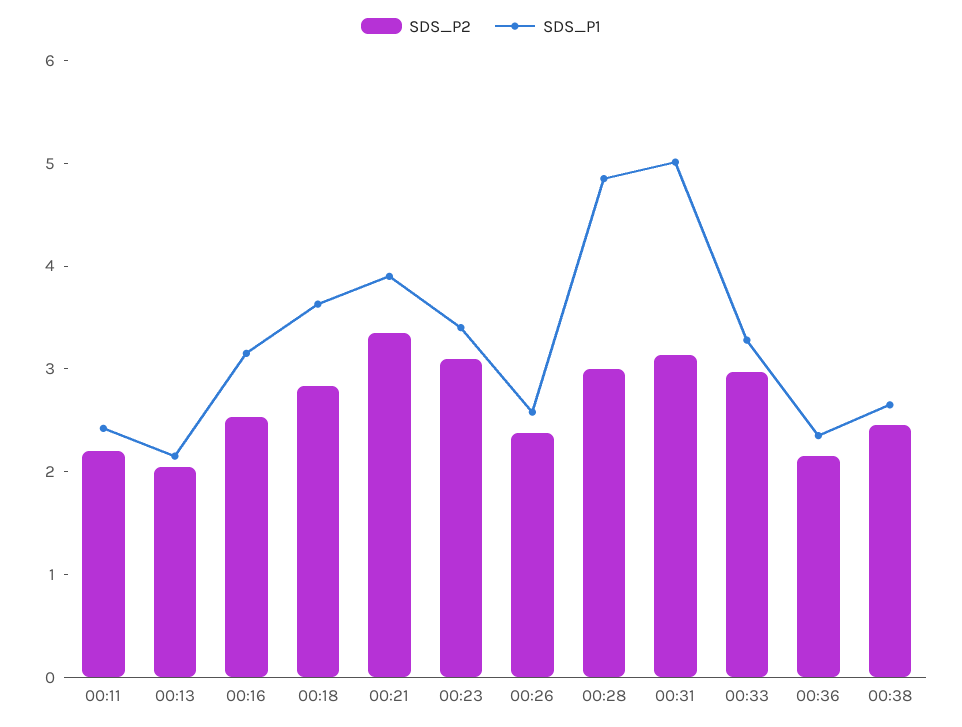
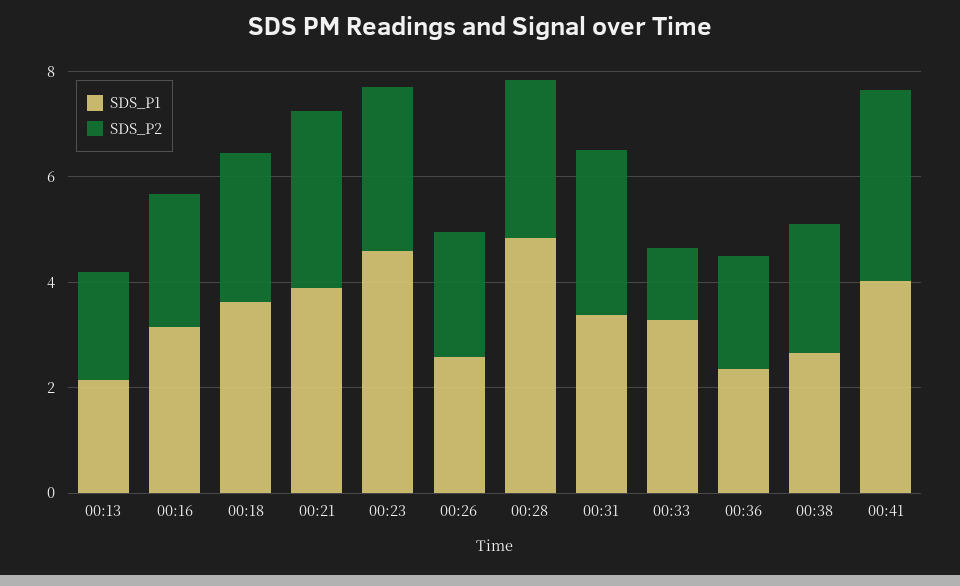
SDS_P2, 00:11: 2.2 -> none
SDS_P1, 00:11: 2.4 -> none
SDS_P1, 00:23: 3.4 -> 4.5
SDS_P1, 00:31: 5 -> 3.5
SDS_P2, 00:33: 3 -> 1.5
SDS_P1, 00:41: none -> 4
SDS_P2, 00:41: none -> 3.5

